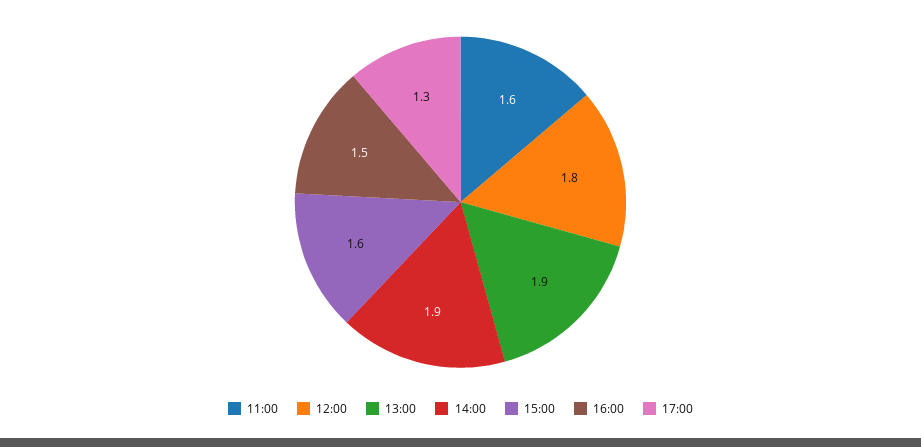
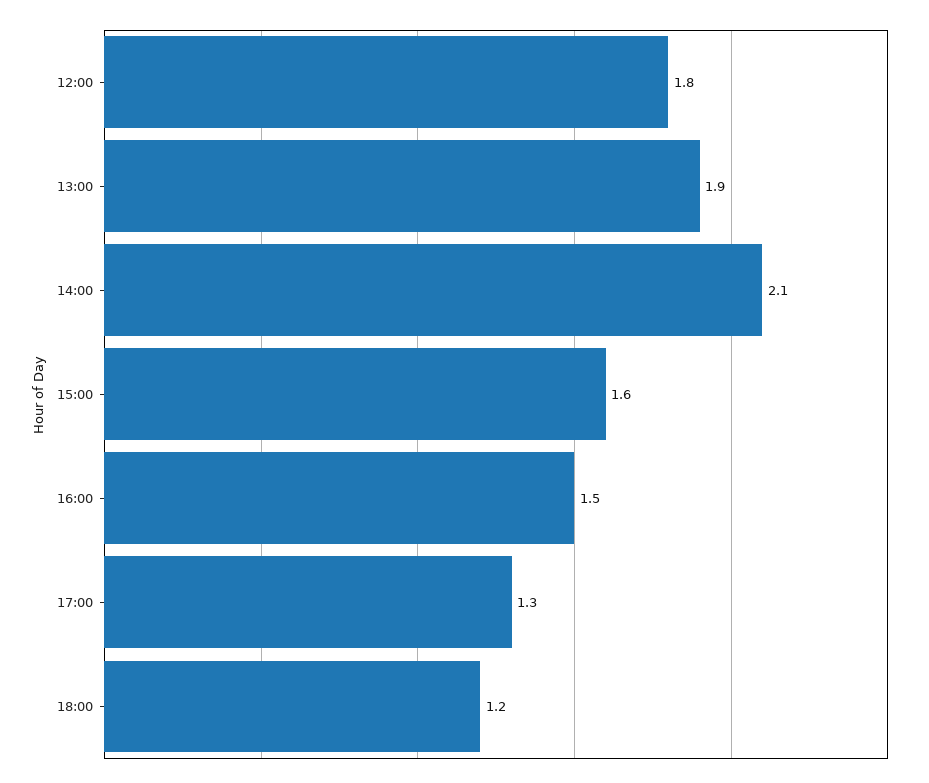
11:00: 1.6 -> none
14:00: 1.9 -> 2.1
18:00: none -> 1.2

